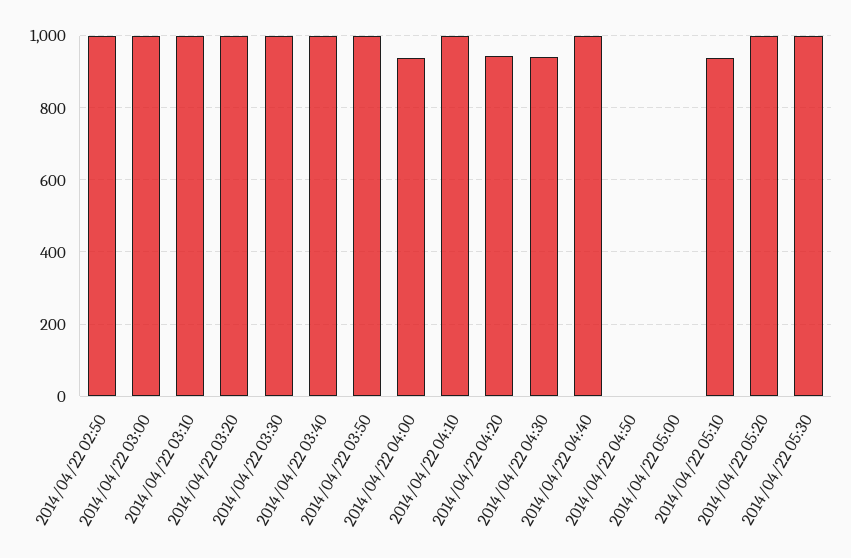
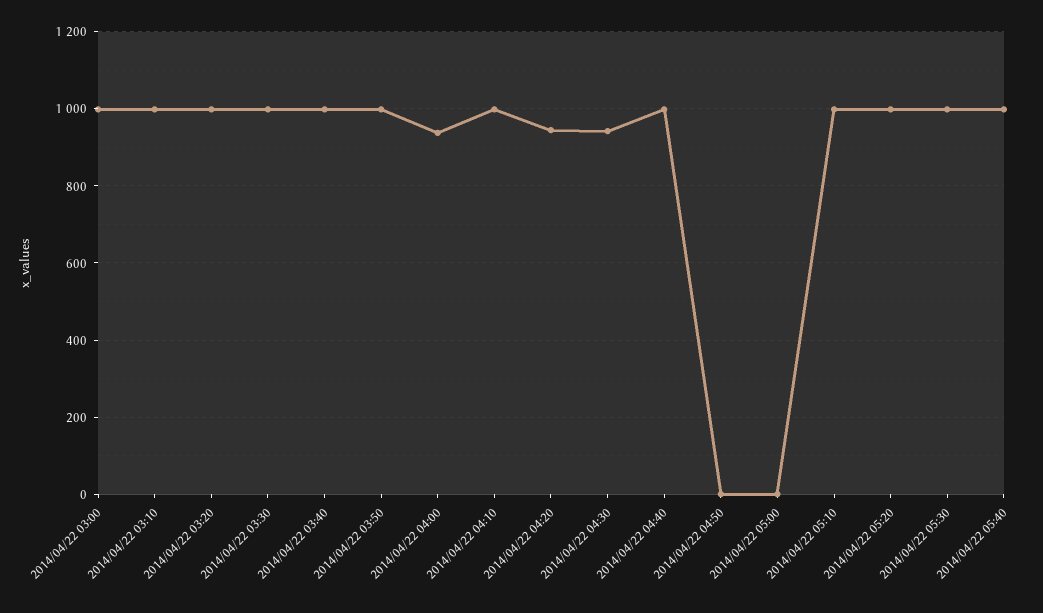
2014/04/22 02:50: 1000 -> none
2014/04/22 05:10: 940 -> 1000
2014/04/22 05:40: none -> 1000

